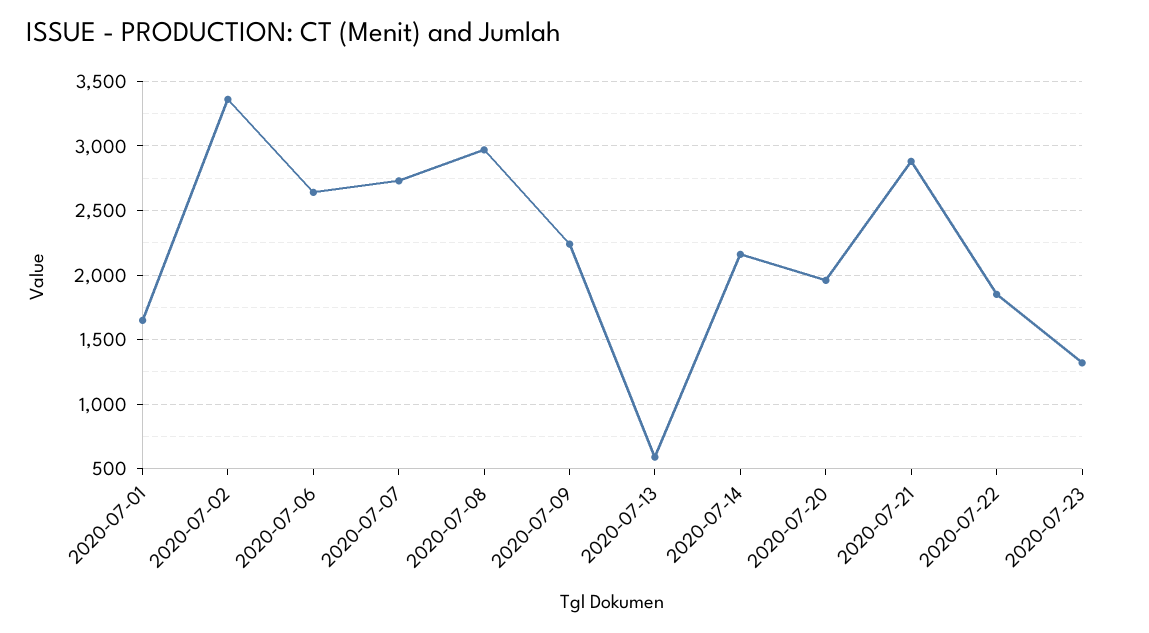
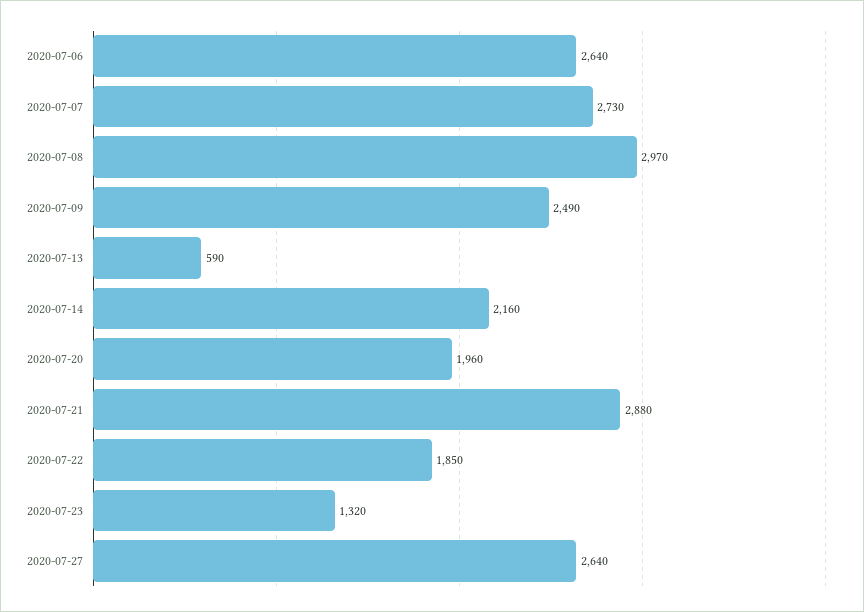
2020-07-01: 1650 -> none
2020-07-02: 3350 -> none
2020-07-09: 2250 -> 2490
2020-07-27: none -> 2640

